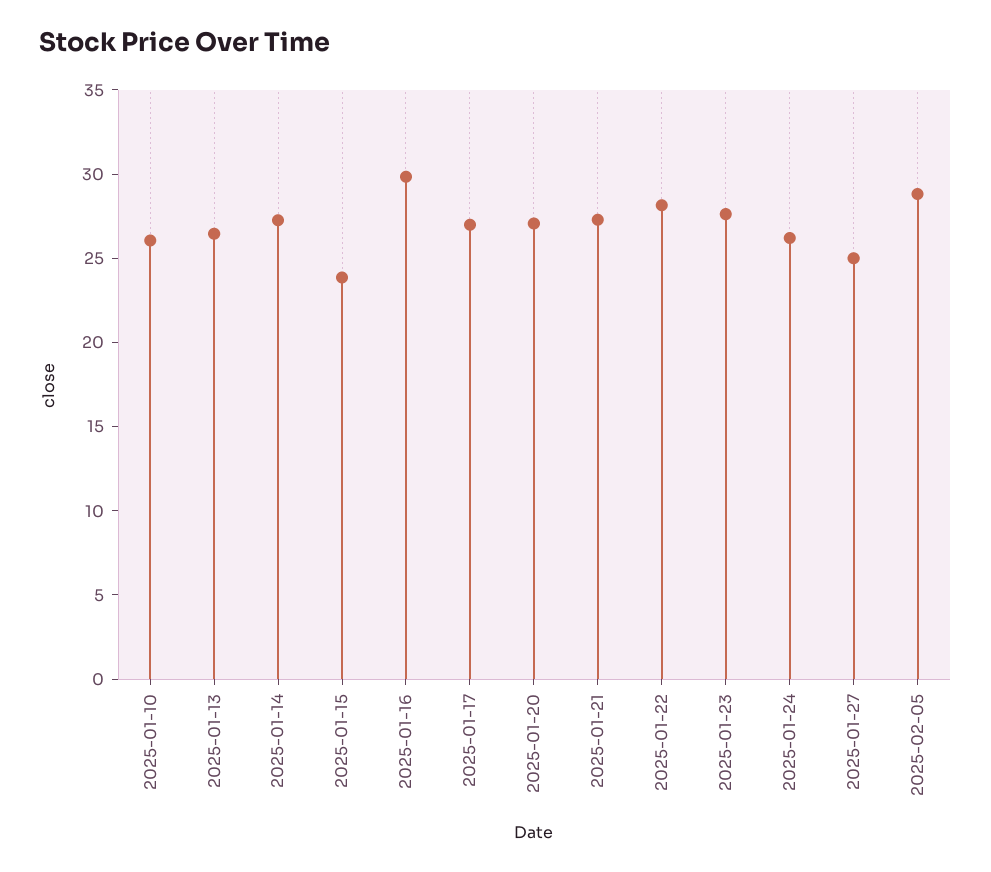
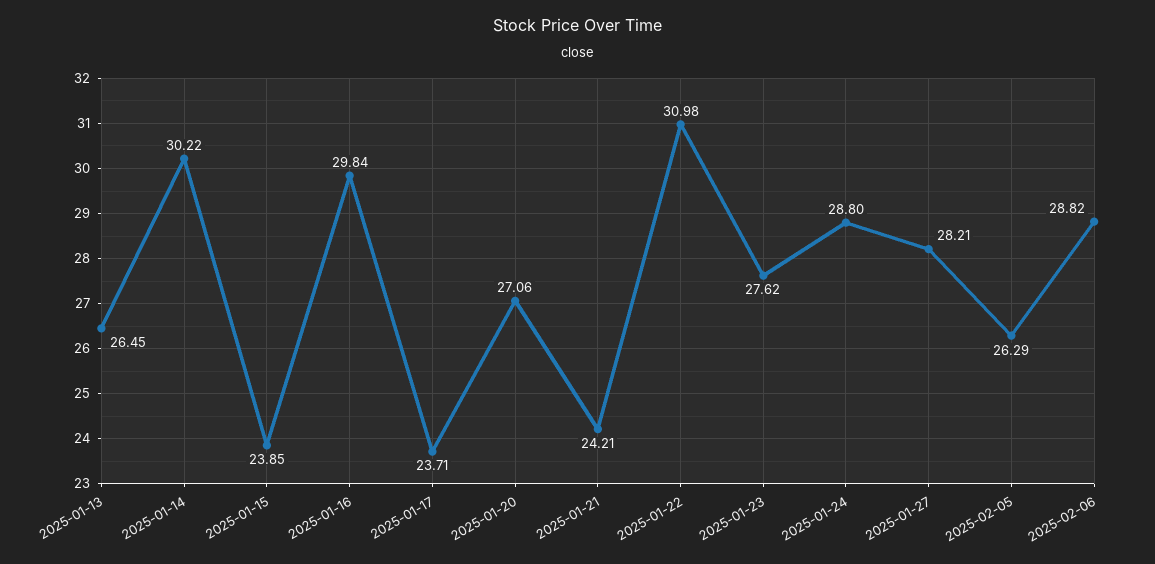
2025-01-10: 26 -> none
2025-01-14: 27 -> 30.22
2025-01-17: 27 -> 23.71
2025-01-21: 27 -> 24.21
2025-01-22: 28 -> 30.98
2025-01-24: 26 -> 28.8
2025-01-27: 25 -> 28.21
2025-02-05: 29 -> 26.29
2025-02-06: none -> 28.82

